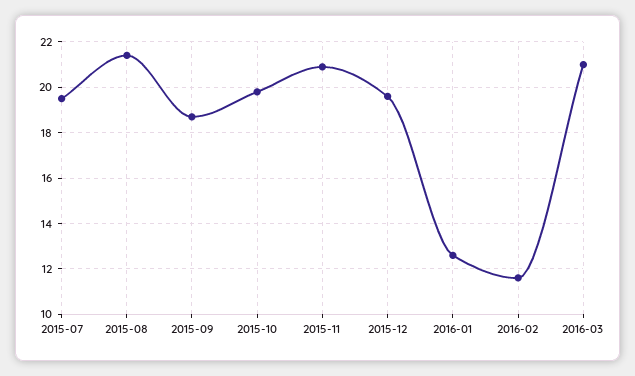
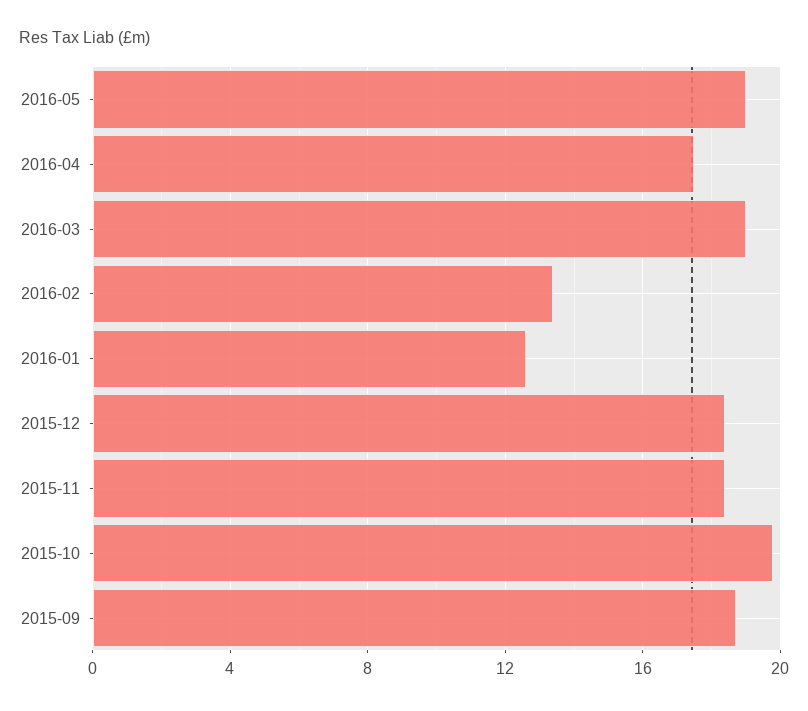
2015-07: 19.5 -> none
2015-08: 21.5 -> none
2015-11: 21 -> 18.5
2015-12: 19.5 -> 18.5
2016-02: 11.5 -> 13.5
2016-03: 21 -> 19
2016-05: none -> 19
2016-04: none -> 17.5

